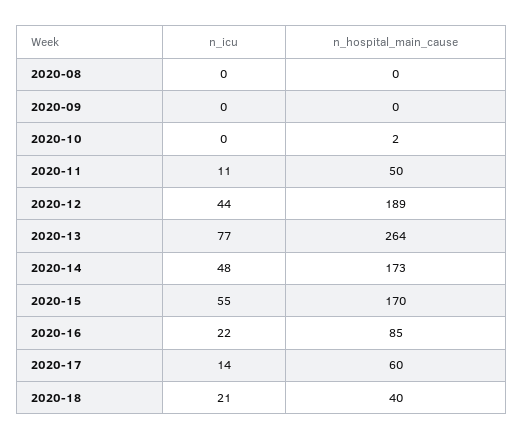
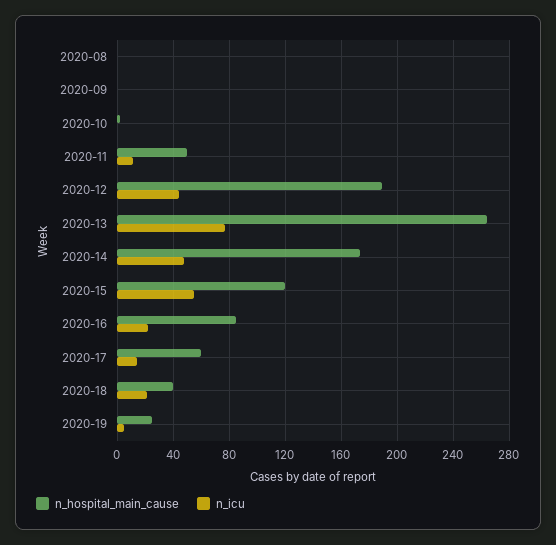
n_hospital_main_cause, 2020-15: 170 -> 120
n_hospital_main_cause, 2020-19: none -> 25
n_icu, 2020-19: none -> 5

